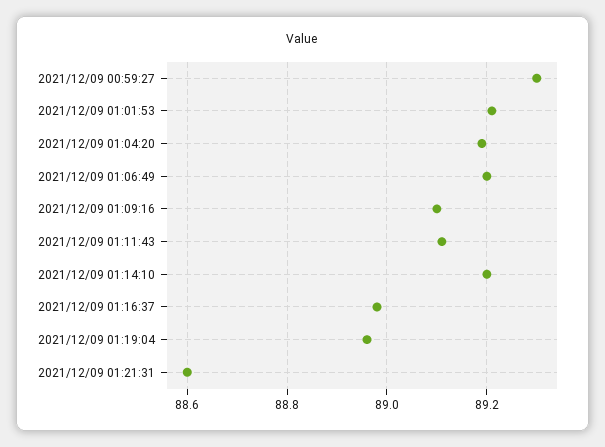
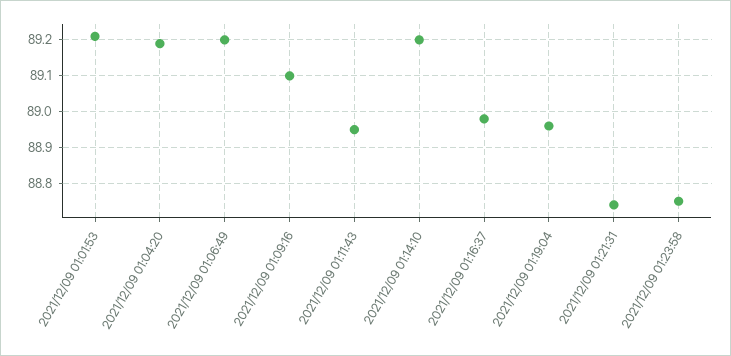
2021/12/09 00:59:27: 89.3 -> none
2021/12/09 01:11:43: 89.1 -> 88.95
2021/12/09 01:21:31: 88.6 -> 88.75
2021/12/09 01:23:58: none -> 88.75

